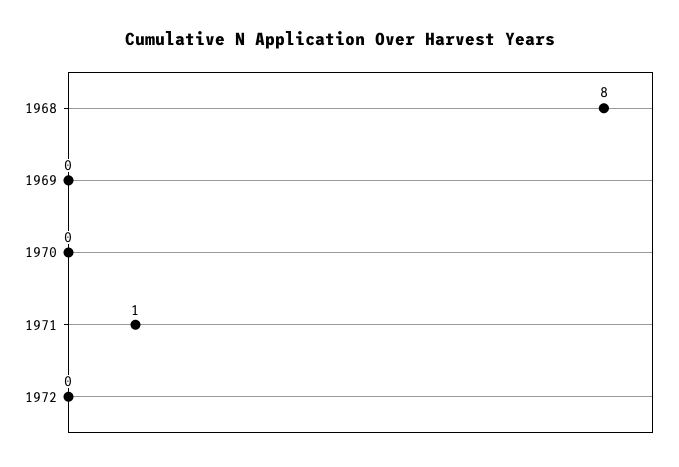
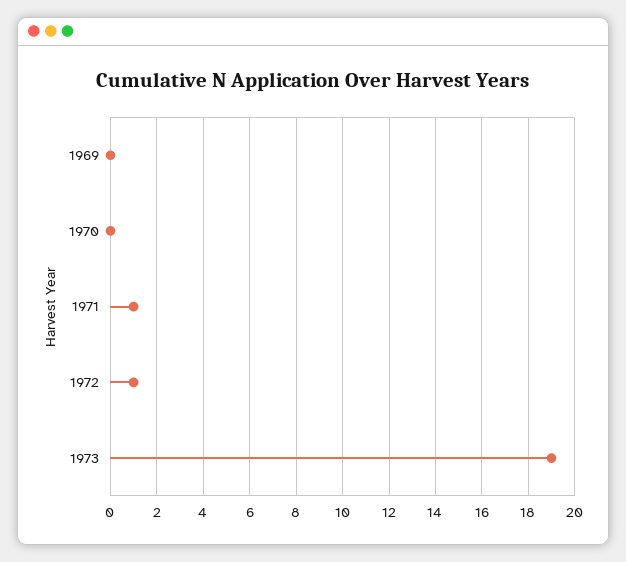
1968: 8 -> none
1972: 0 -> 1
1973: none -> 19

